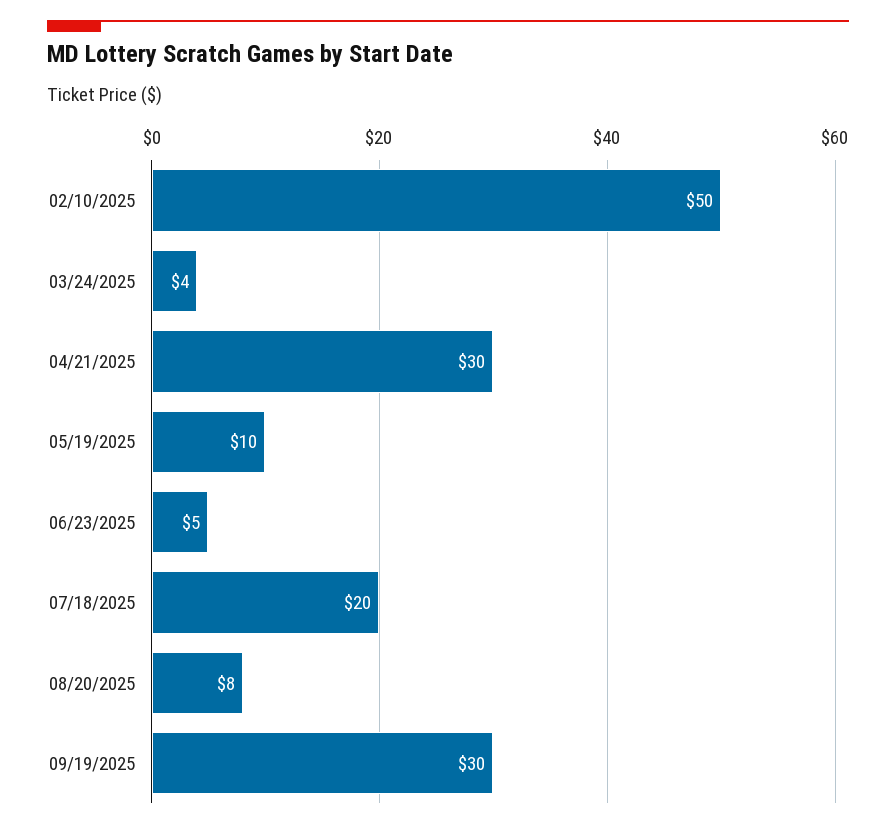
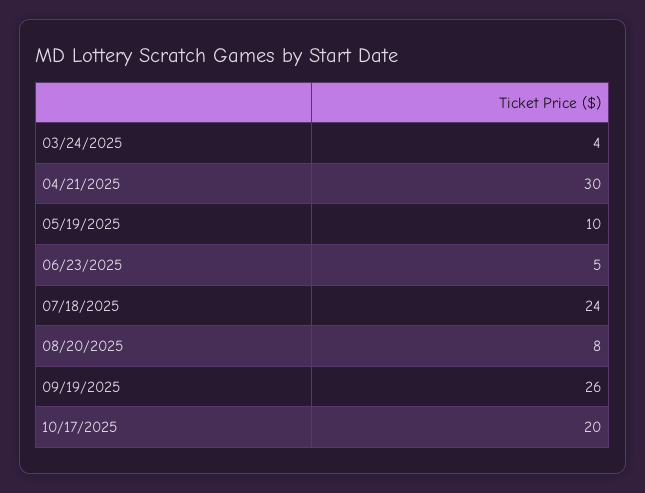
02/10/2025: 50 -> none
07/18/2025: 20 -> 24
09/19/2025: 30 -> 26
10/17/2025: none -> 20

